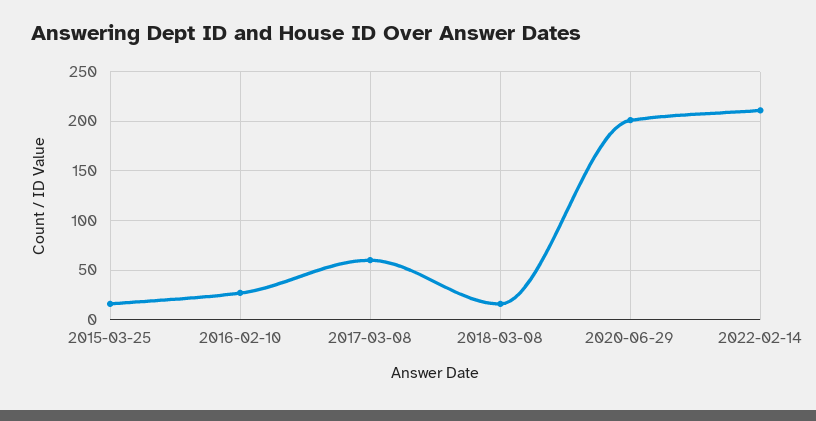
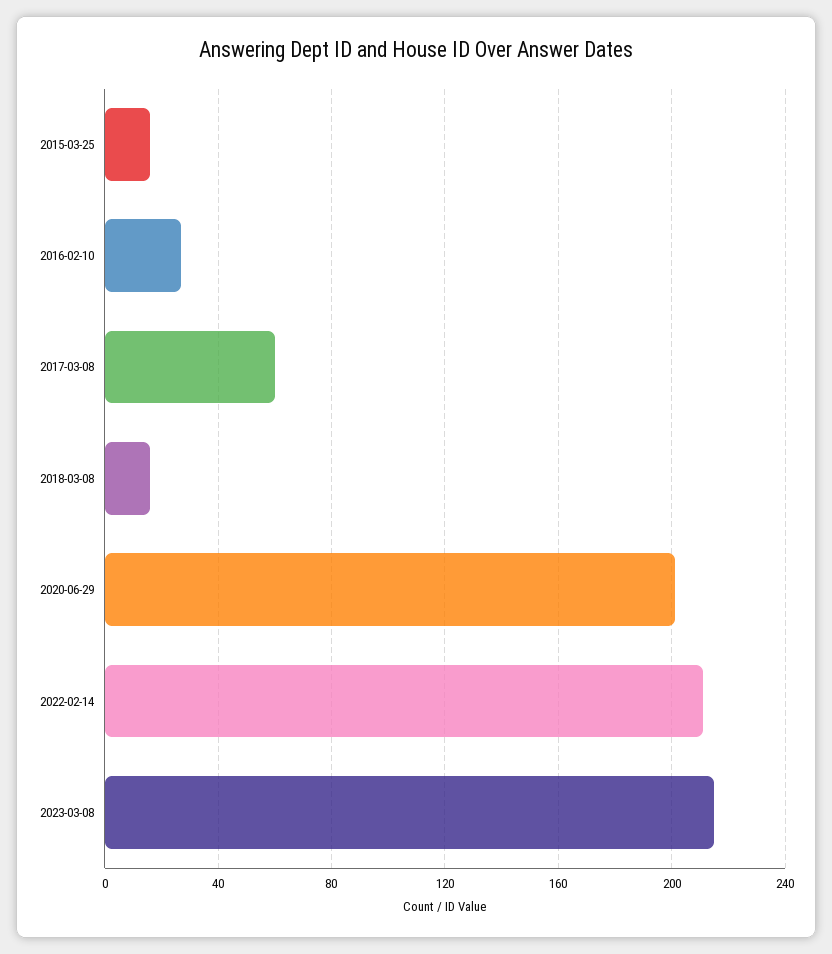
2023-03-08: none -> 215

